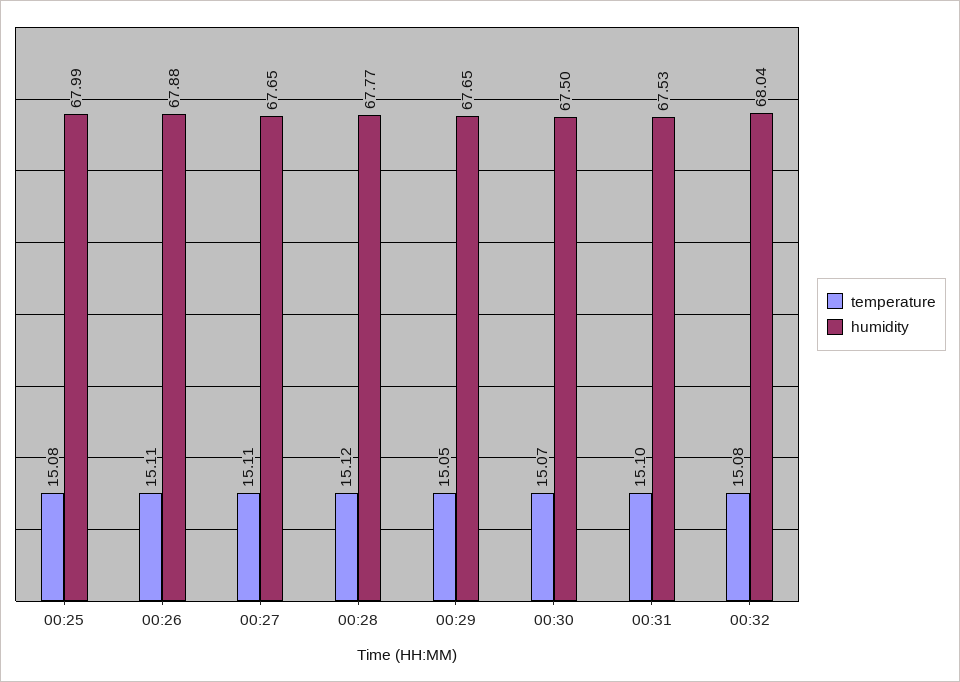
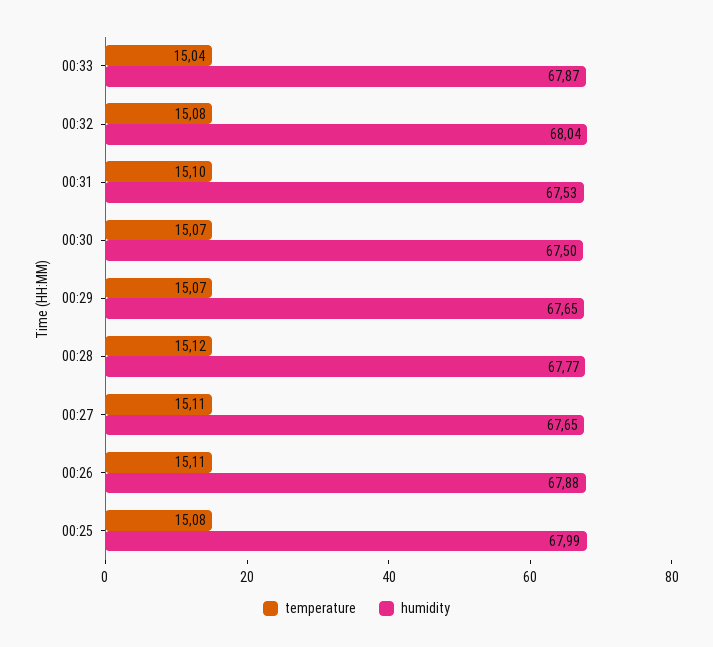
temperature, 00:29: 15.05 -> 15.07
temperature, 00:33: none -> 15.04
humidity, 00:33: none -> 67.87

